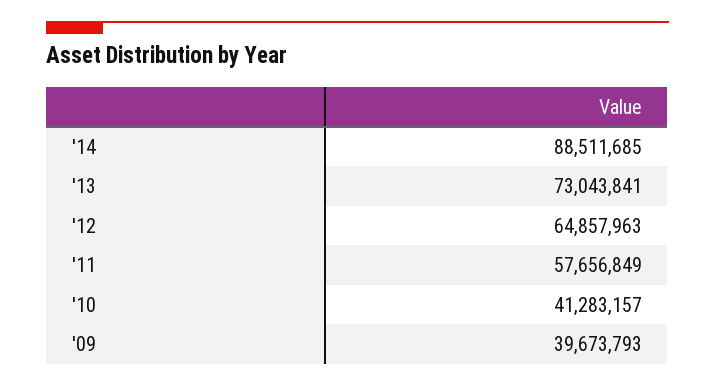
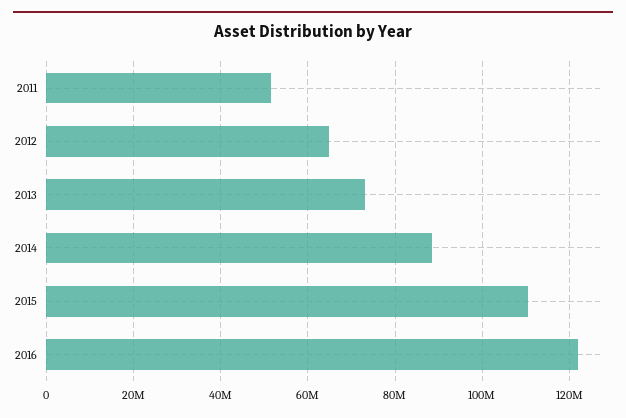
'11: 57656849 -> 52000000
'10: 41283157 -> none
'09: 39673793 -> none
2015: none -> 110000000
2016: none -> 122000000

